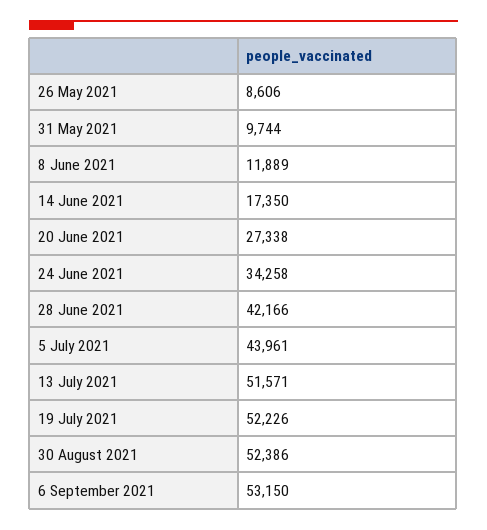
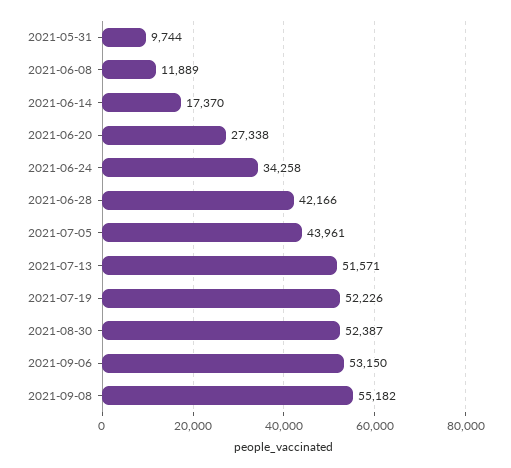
26 May 2021: 8606 -> none
14 June 2021: 17350 -> 17370
30 August 2021: 52386 -> 52387
2021-09-08: none -> 55182

